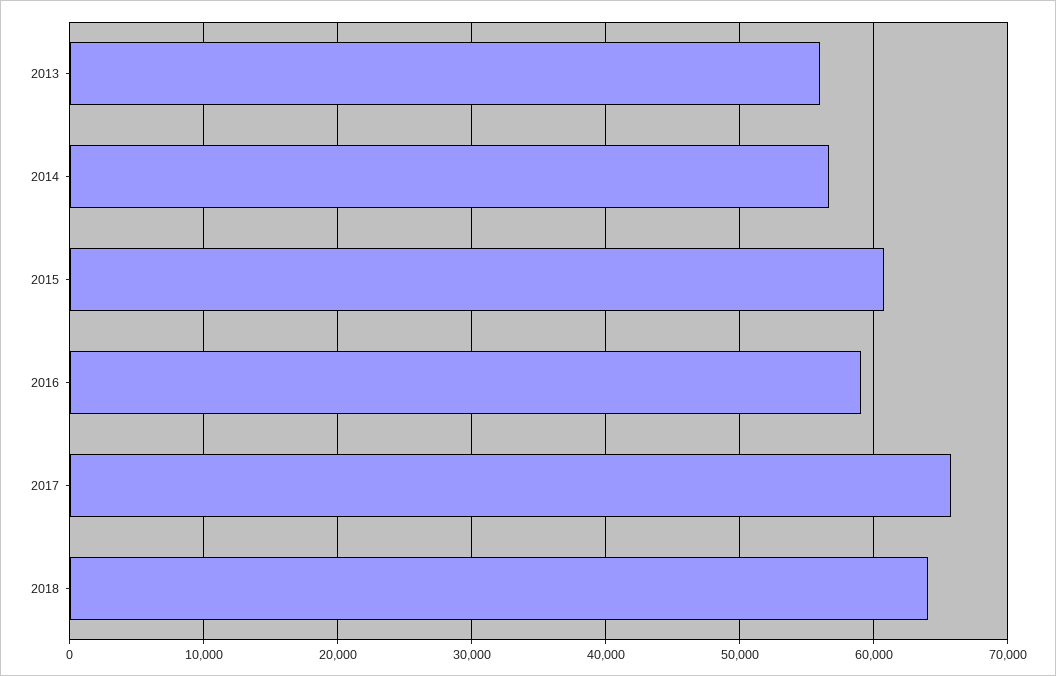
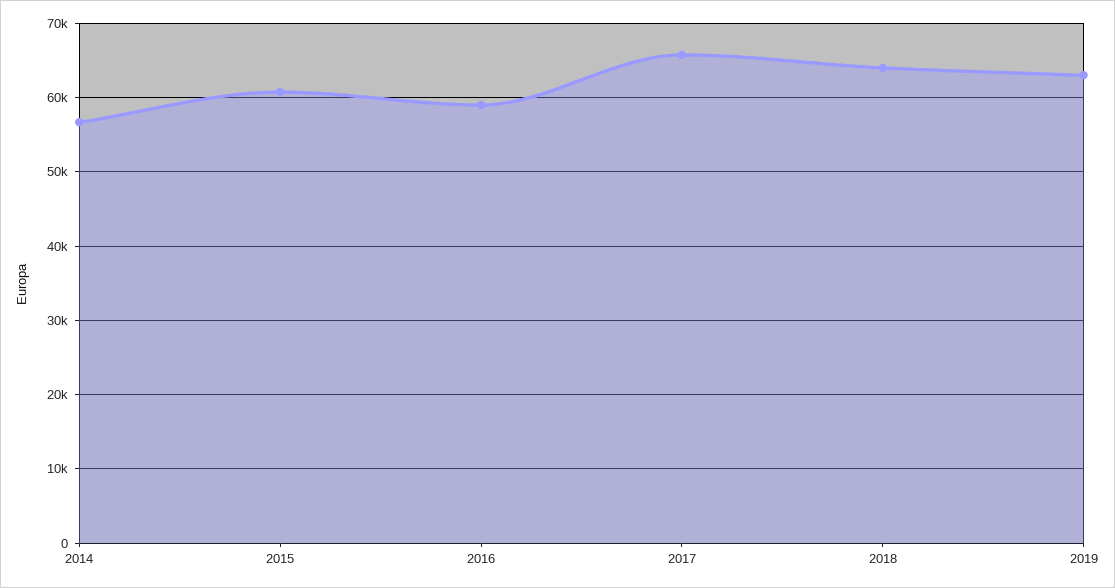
2013: 56000 -> none
2019: none -> 63000

